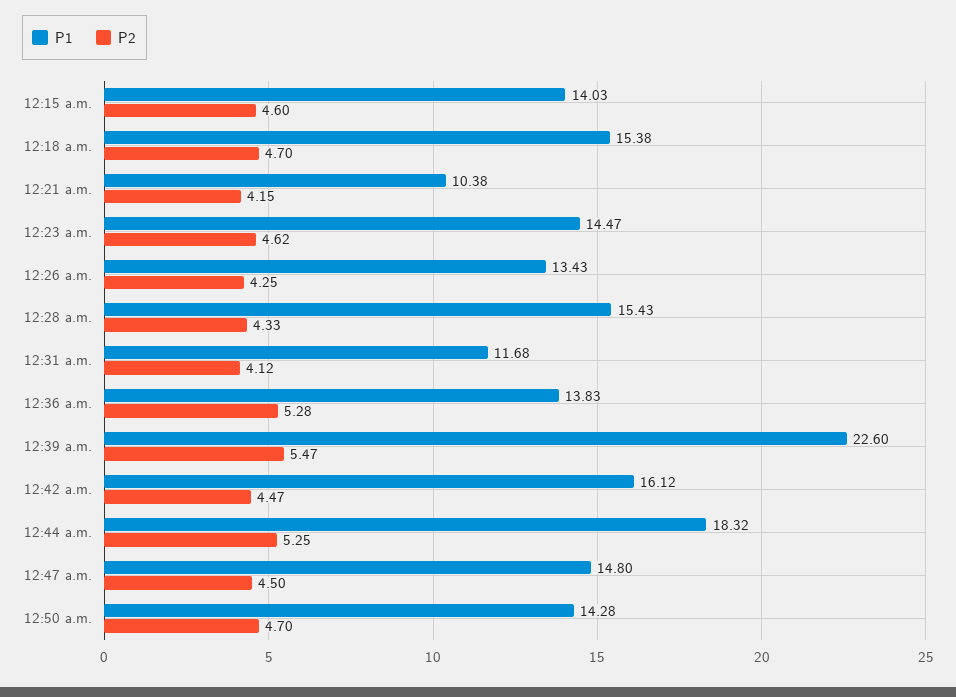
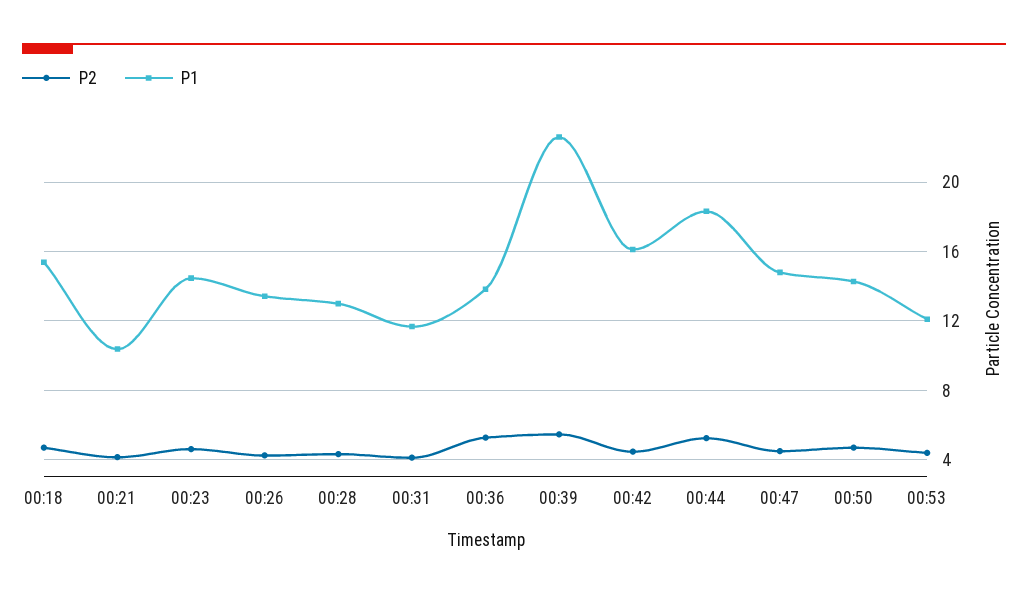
P1, 12:15 a.m.: 14.03 -> none
P2, 12:15 a.m.: 4.6 -> none
P1, 12:28 a.m.: 15.43 -> 13
P2, 00:53: none -> 4.5
P1, 00:53: none -> 12

